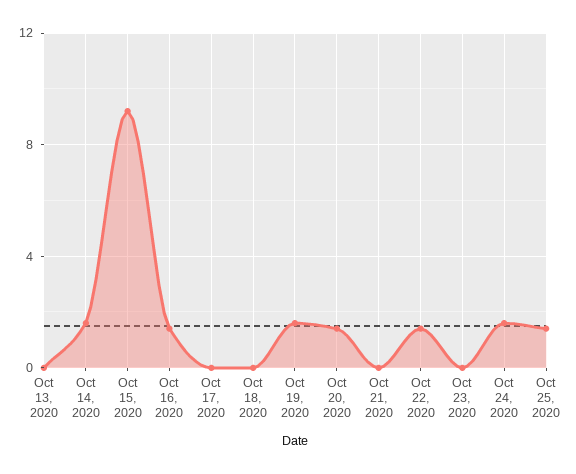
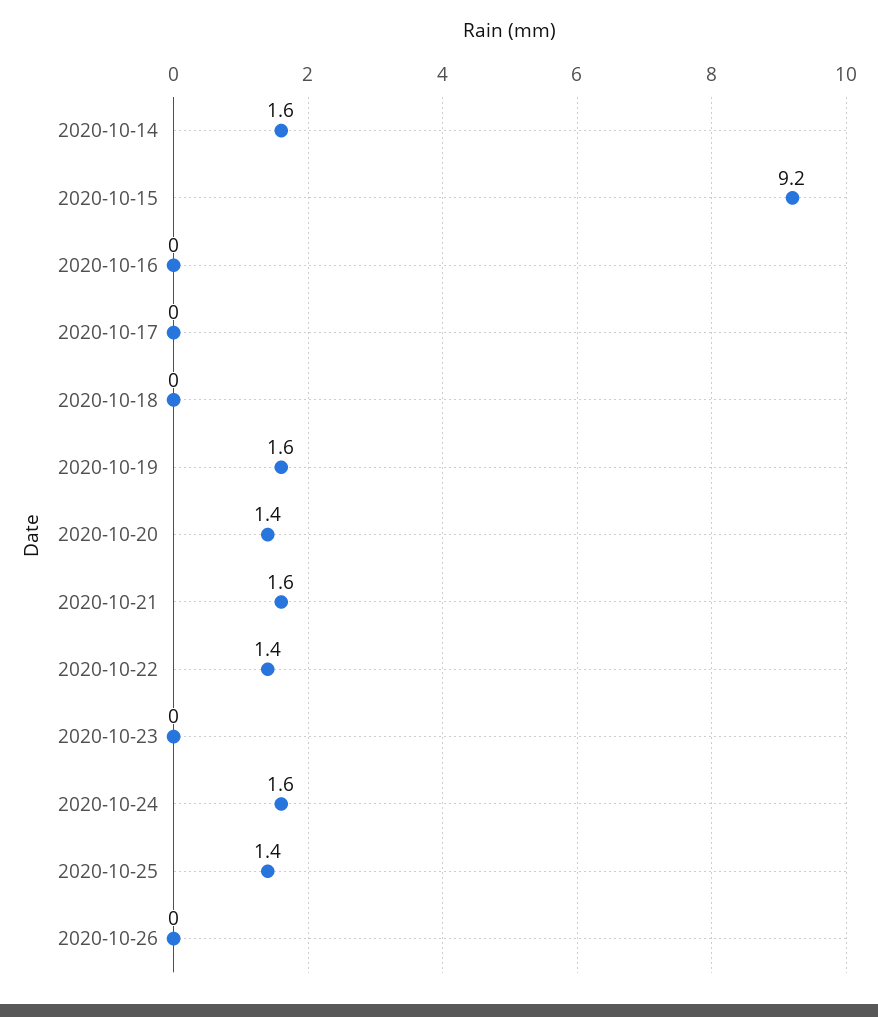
Oct 13, 2020: 0 -> none
Oct 16, 2020: 1.5 -> 0
Oct 21, 2020: 0 -> 1.6
2020-10-26: none -> 0

